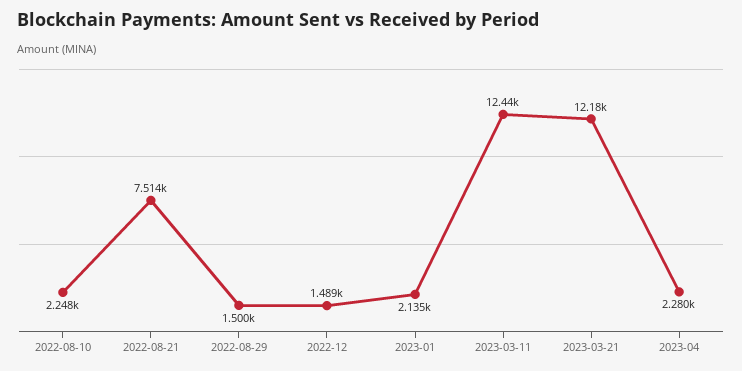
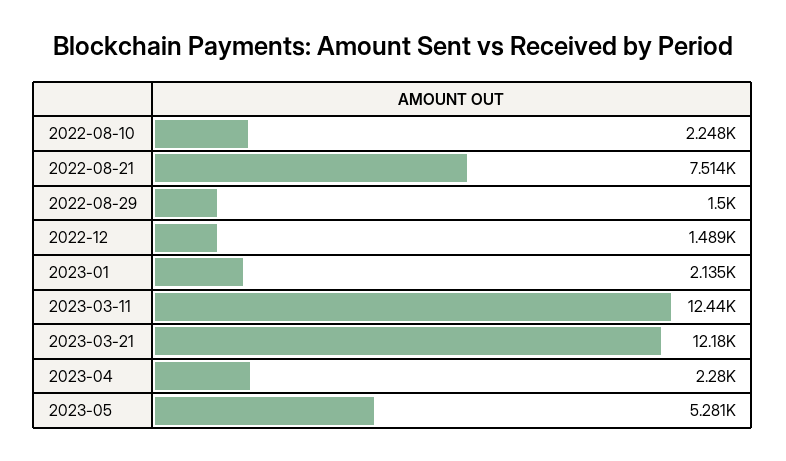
2023-05: none -> 5281

